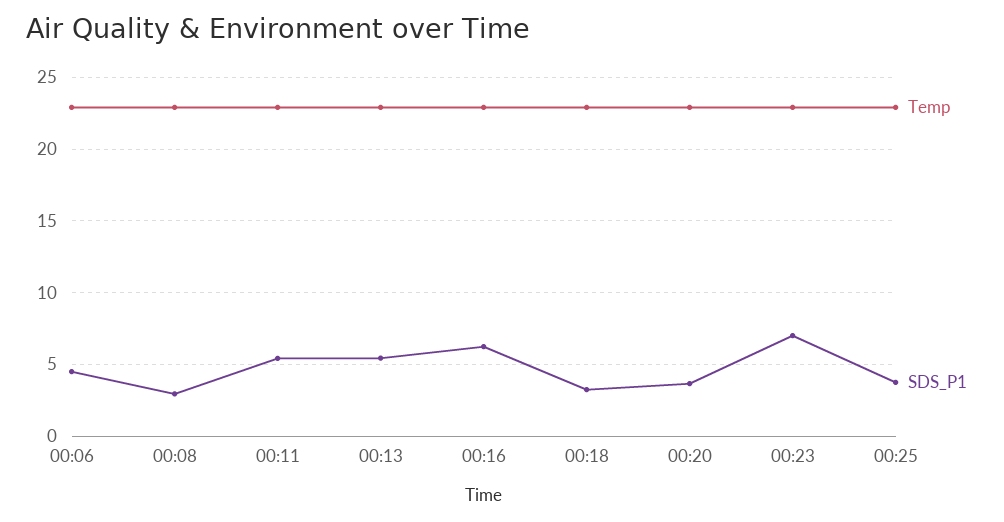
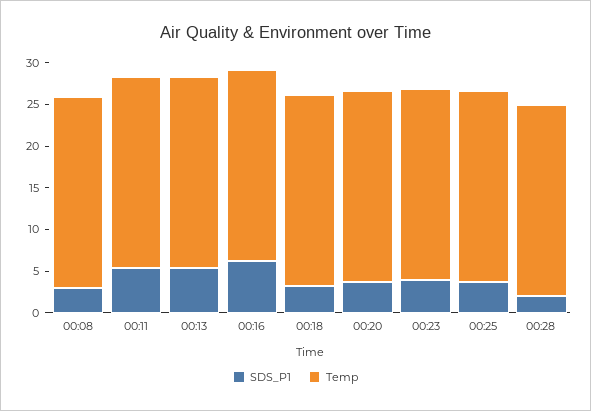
Temp, 00:06: 23 -> none
SDS_P1, 00:06: 4.5 -> none
SDS_P1, 00:23: 7 -> 4
SDS_P1, 00:28: none -> 2
Temp, 00:28: none -> 23

